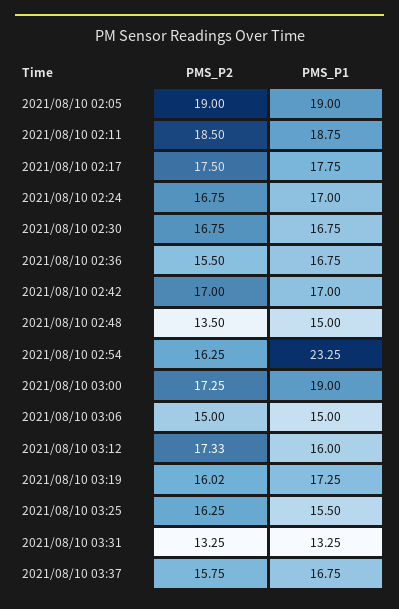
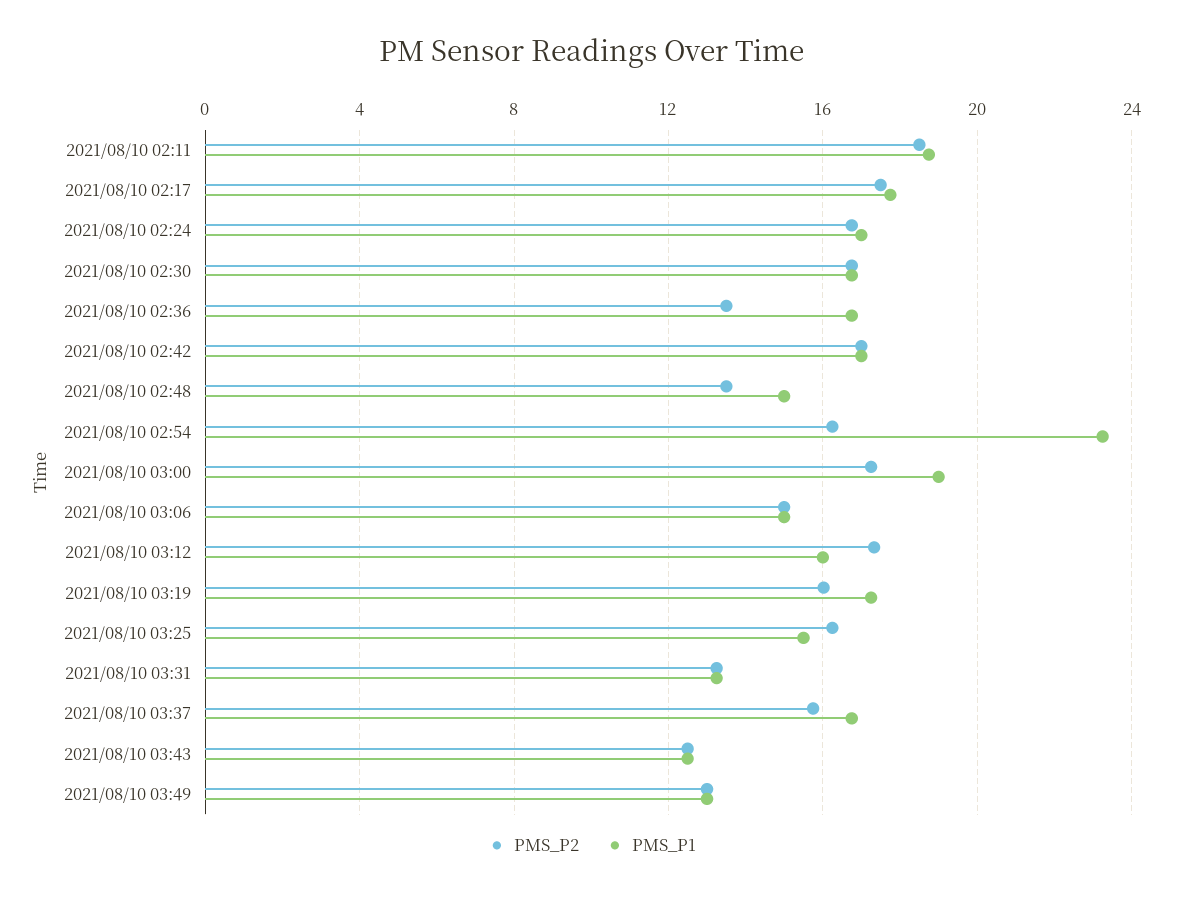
PMS_P2, 2021/08/10 02:05: 19 -> none
PMS_P1, 2021/08/10 02:05: 19 -> none
PMS_P2, 2021/08/10 02:36: 15.5 -> 13.5
PMS_P2, 2021/08/10 03:43: none -> 12.5
PMS_P1, 2021/08/10 03:43: none -> 12.5
PMS_P2, 2021/08/10 03:49: none -> 13
PMS_P1, 2021/08/10 03:49: none -> 13

